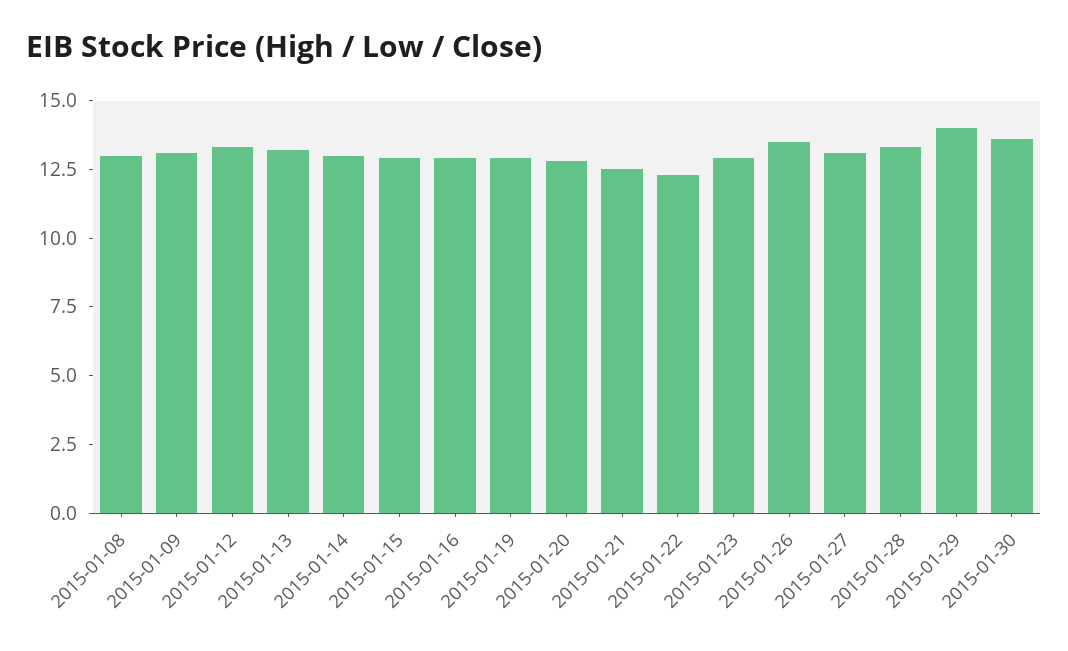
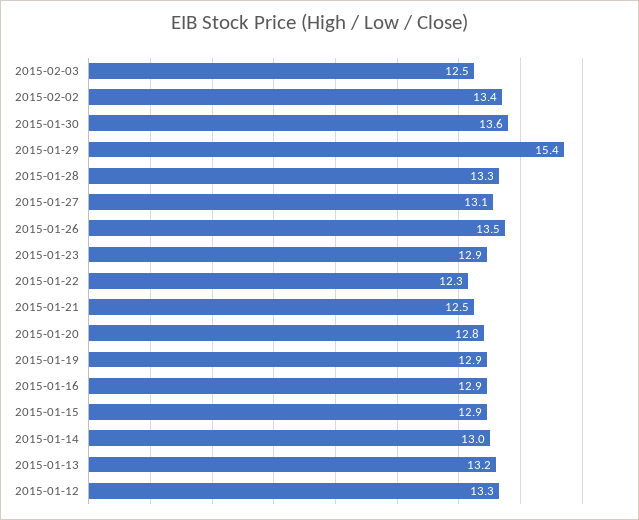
2015-01-08: 13 -> none
2015-01-09: 13 -> none
2015-01-29: 14 -> 15.4
2015-02-03: none -> 12.5
2015-02-02: none -> 13.4

